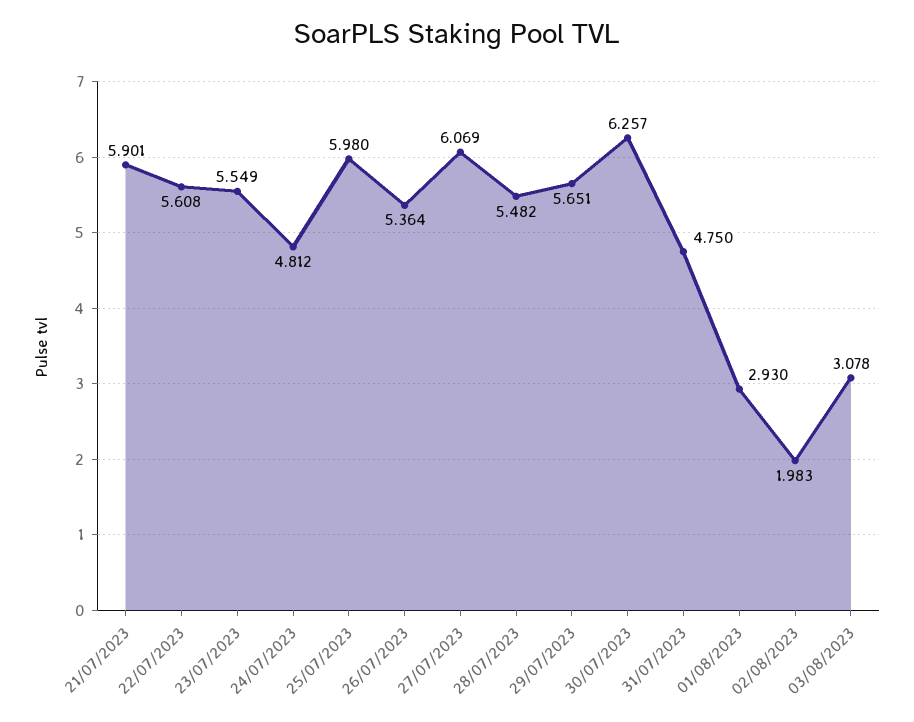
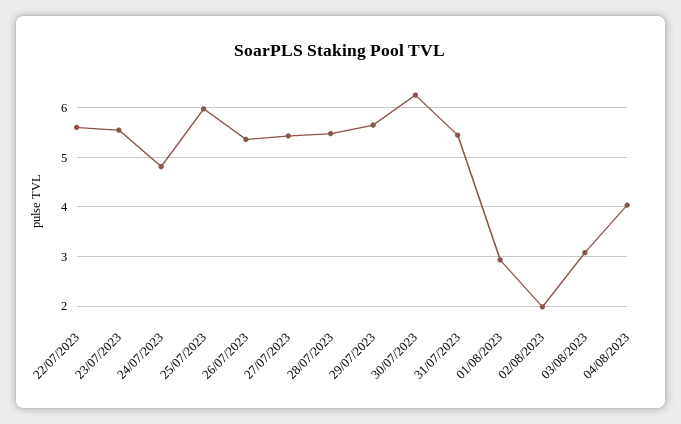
21/07/2023: 5.901 -> none
27/07/2023: 6.069 -> 5.4
31/07/2023: 4.75 -> 5.4
04/08/2023: none -> 4

